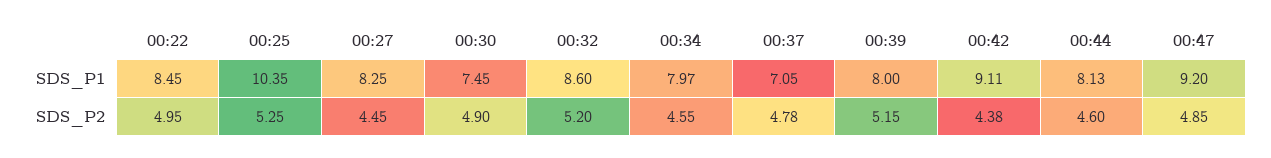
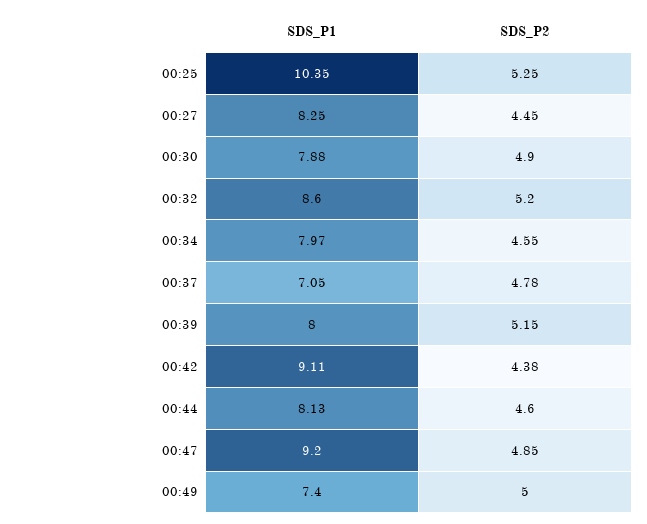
00:22, SDS_P1: 8.45 -> none
00:30, SDS_P1: 7.45 -> 7.88
00:22, SDS_P2: 4.95 -> none
00:49, SDS_P1: none -> 7.4
00:49, SDS_P2: none -> 5

